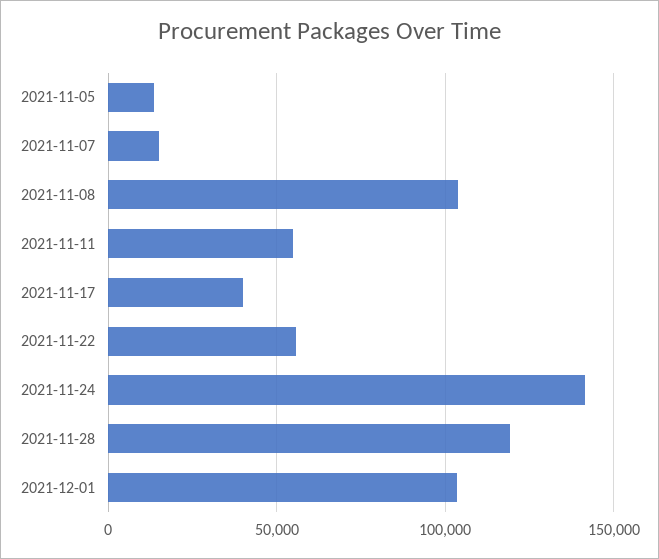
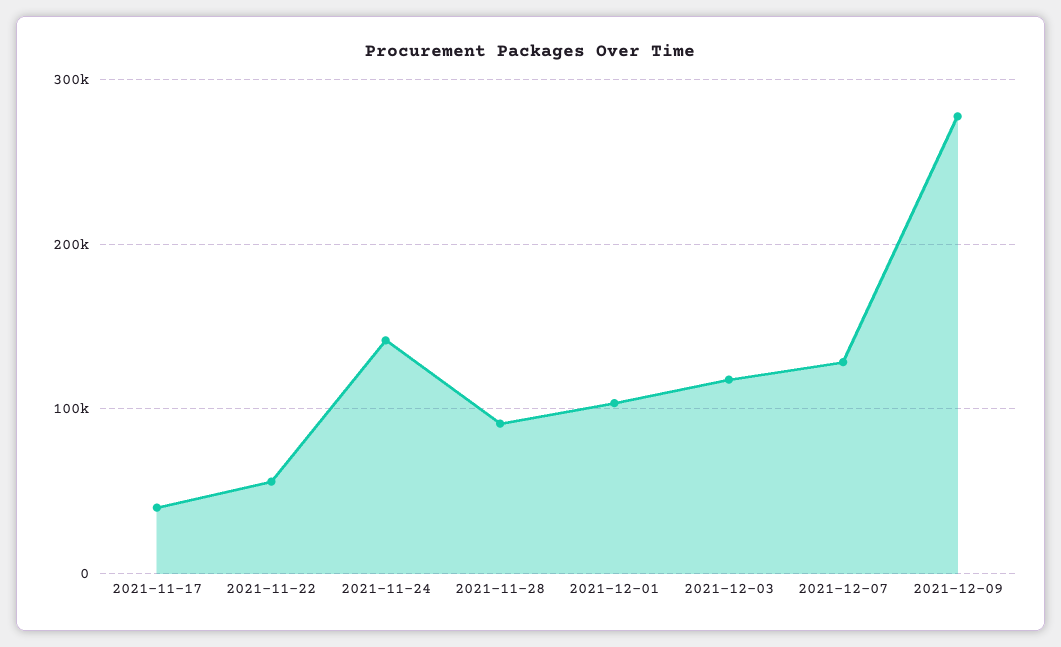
2021-11-05: 15000 -> none
2021-11-07: 15000 -> none
2021-11-08: 105000 -> none
2021-11-11: 55000 -> none
2021-11-28: 120000 -> 90000
2021-12-03: none -> 120000
2021-12-07: none -> 130000
2021-12-09: none -> 280000

